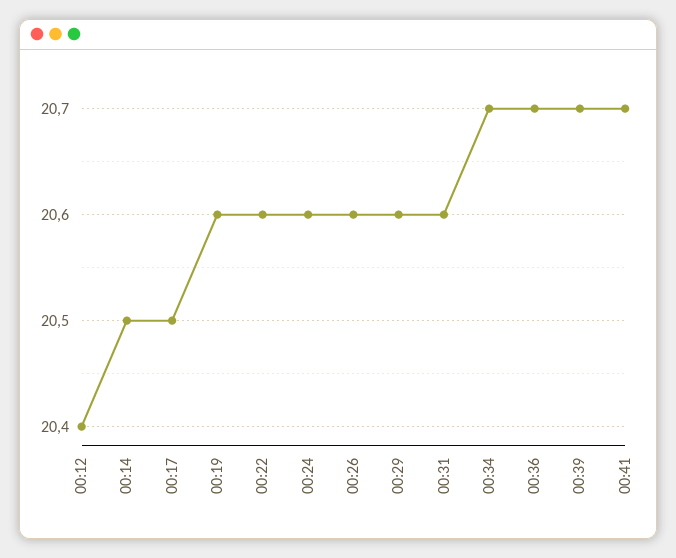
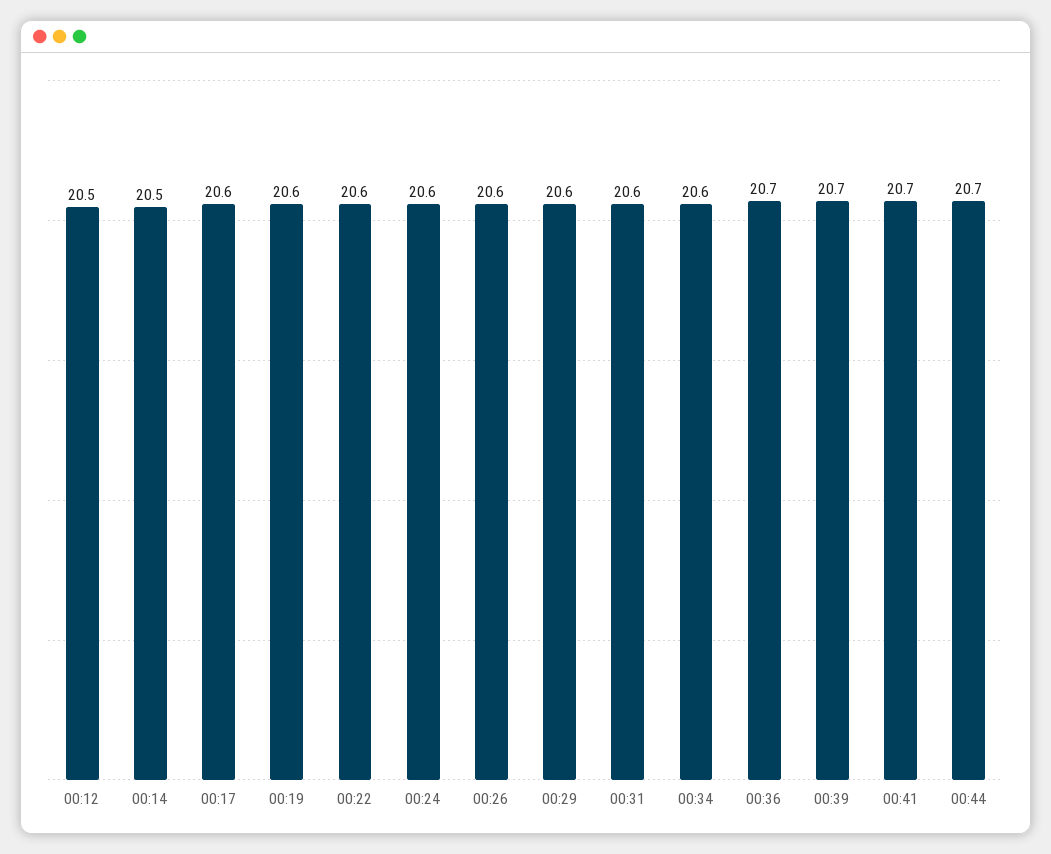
00:12: 20.4 -> 20.5
00:17: 20.5 -> 20.6
00:34: 20.7 -> 20.6
00:44: none -> 20.7

